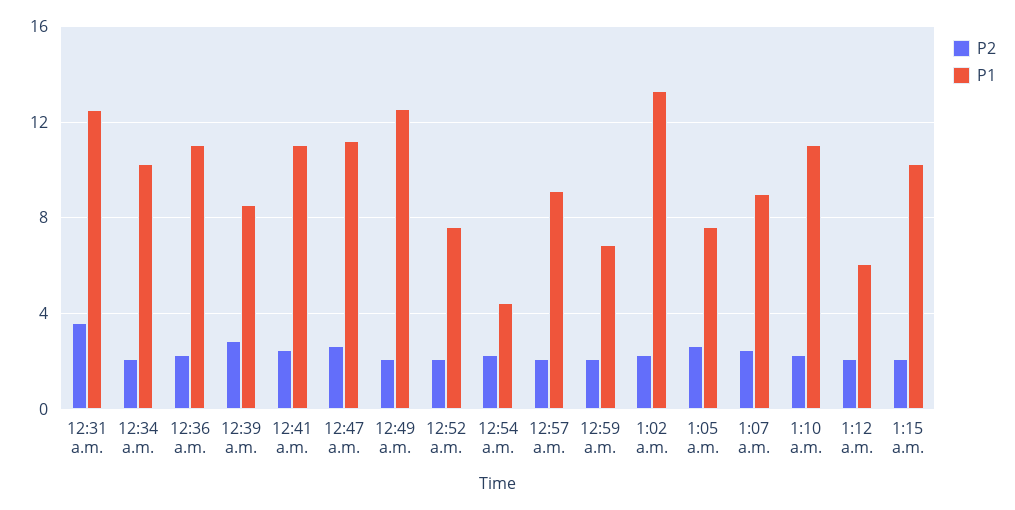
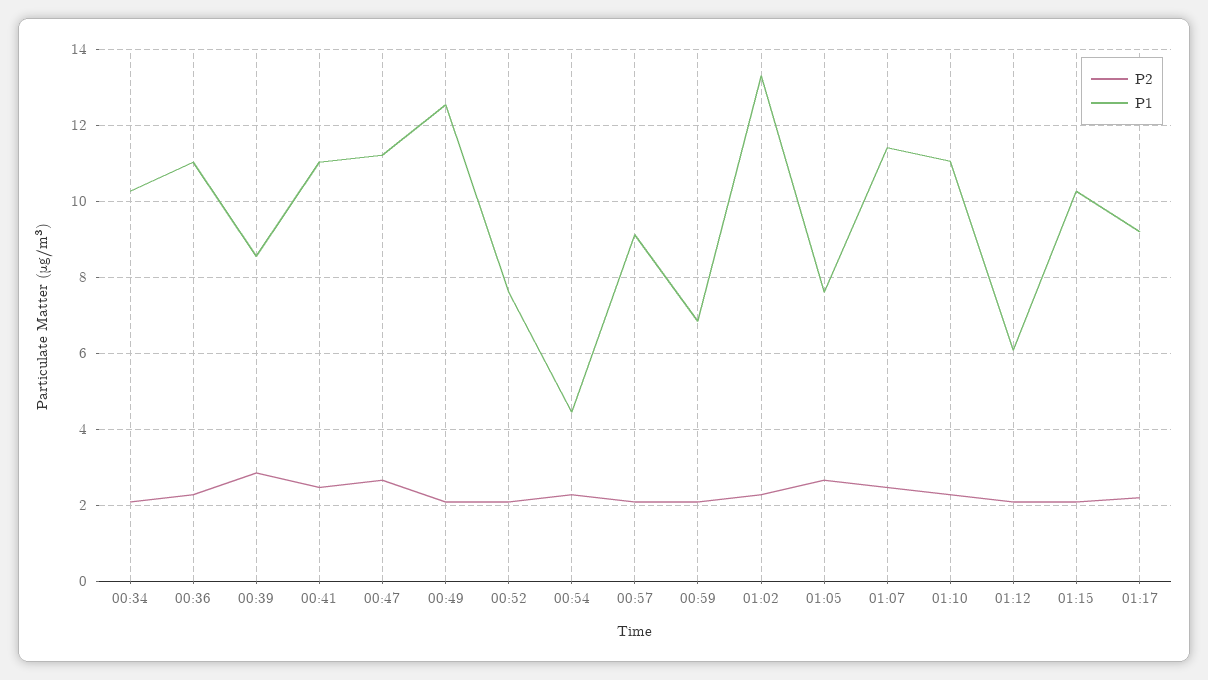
P2, 12:31 a.m.: 3.5 -> none
P1, 12:31 a.m.: 12.5 -> none
P1, 1:07 a.m.: 9 -> 11.4
P2, 01:17: none -> 2.2
P1, 01:17: none -> 9.2

